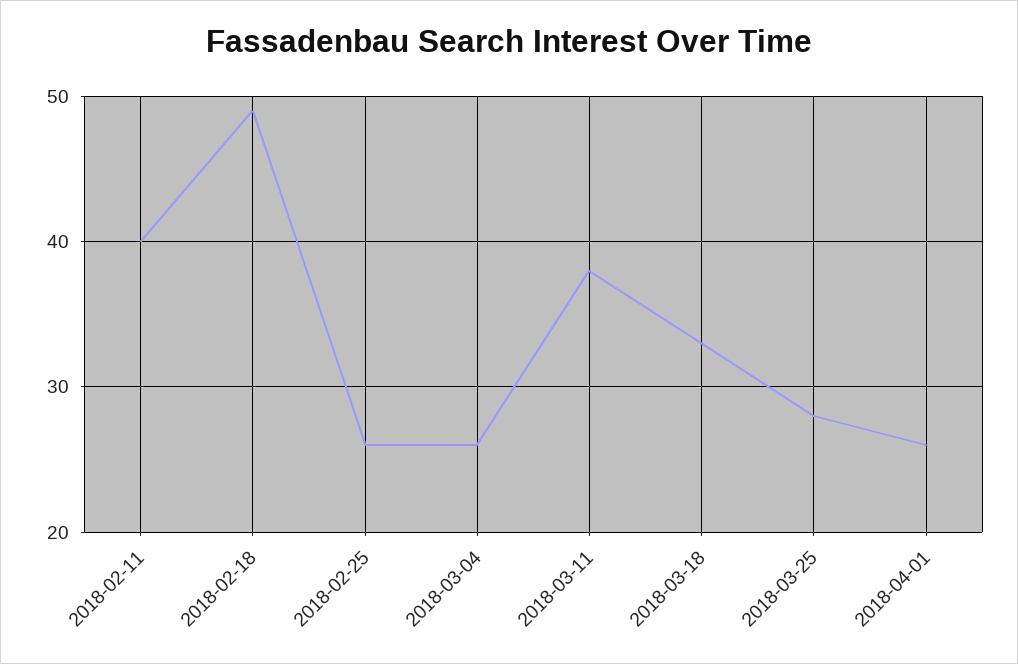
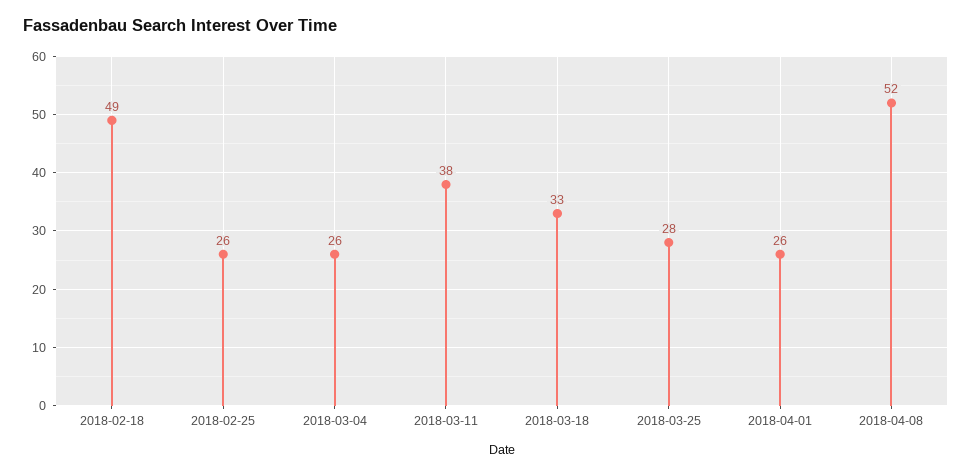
2018-02-11: 40 -> none
2018-04-08: none -> 52

